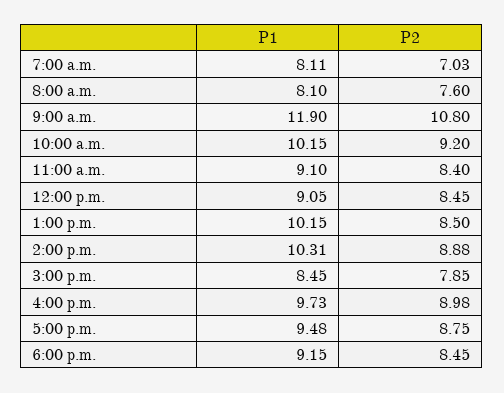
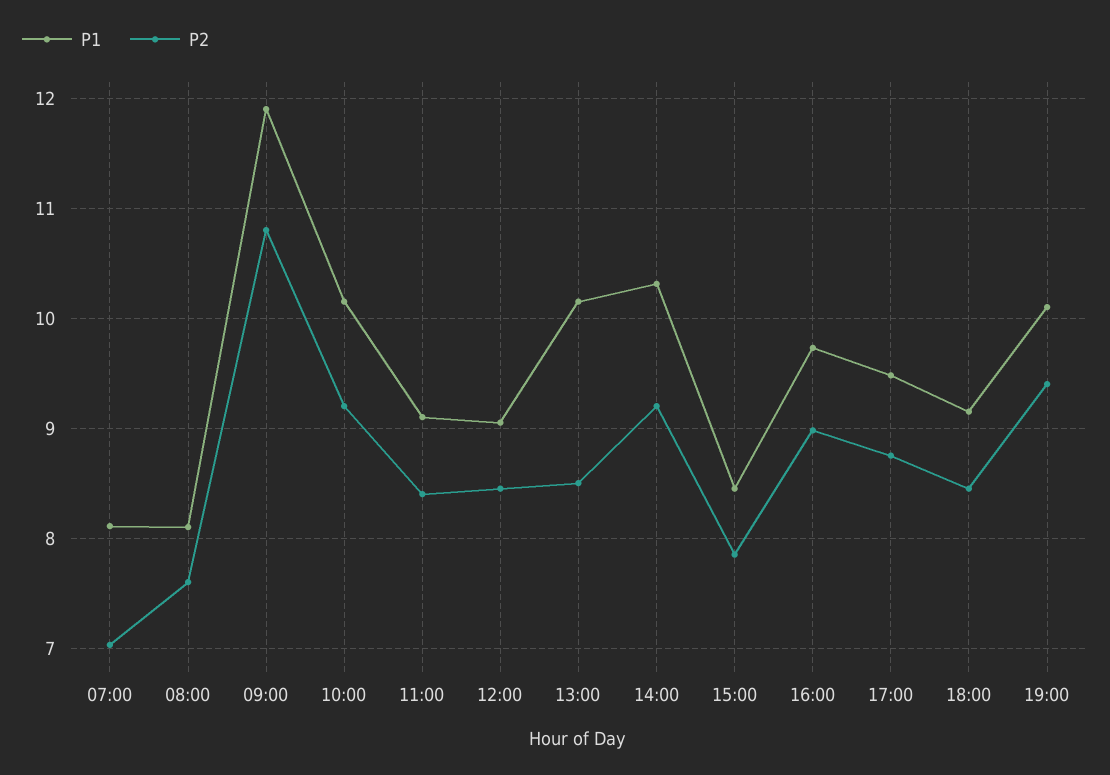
P2, 2:00 p.m.: 8.88 -> 9.2
P1, 19:00: none -> 10.1
P2, 19:00: none -> 9.4

